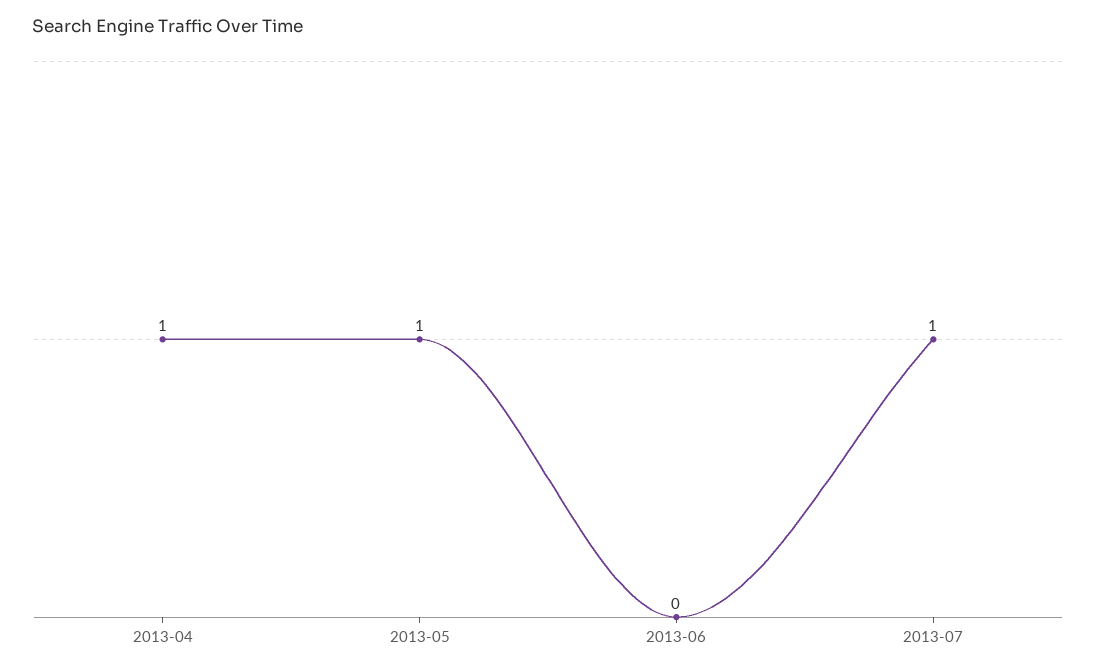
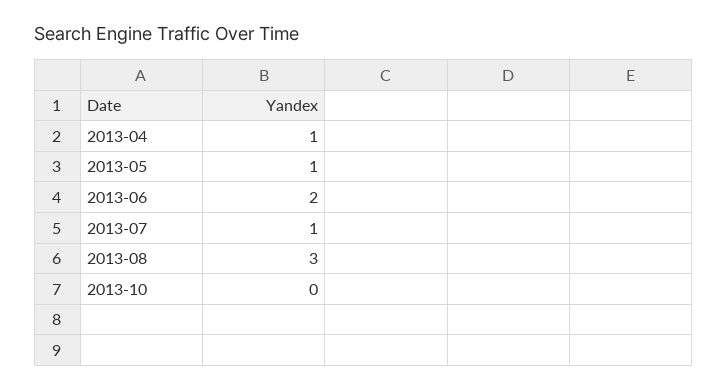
2013-06: 0 -> 2
2013-08: none -> 3
2013-10: none -> 0

